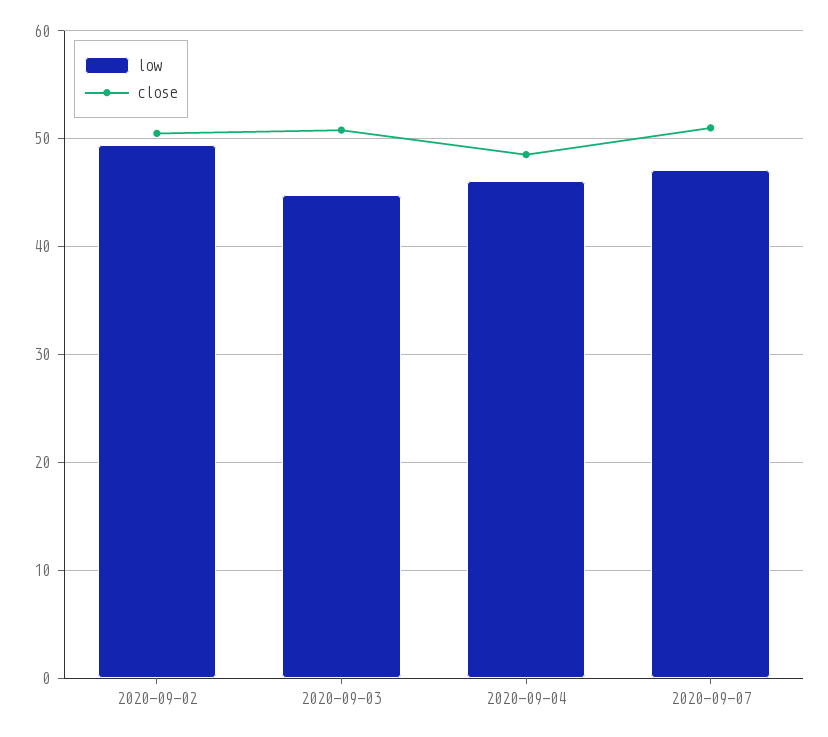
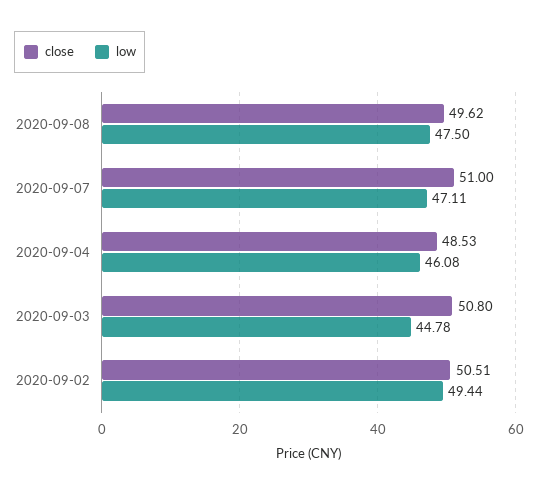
close, 2020-09-08: none -> 49.62
low, 2020-09-08: none -> 47.5

